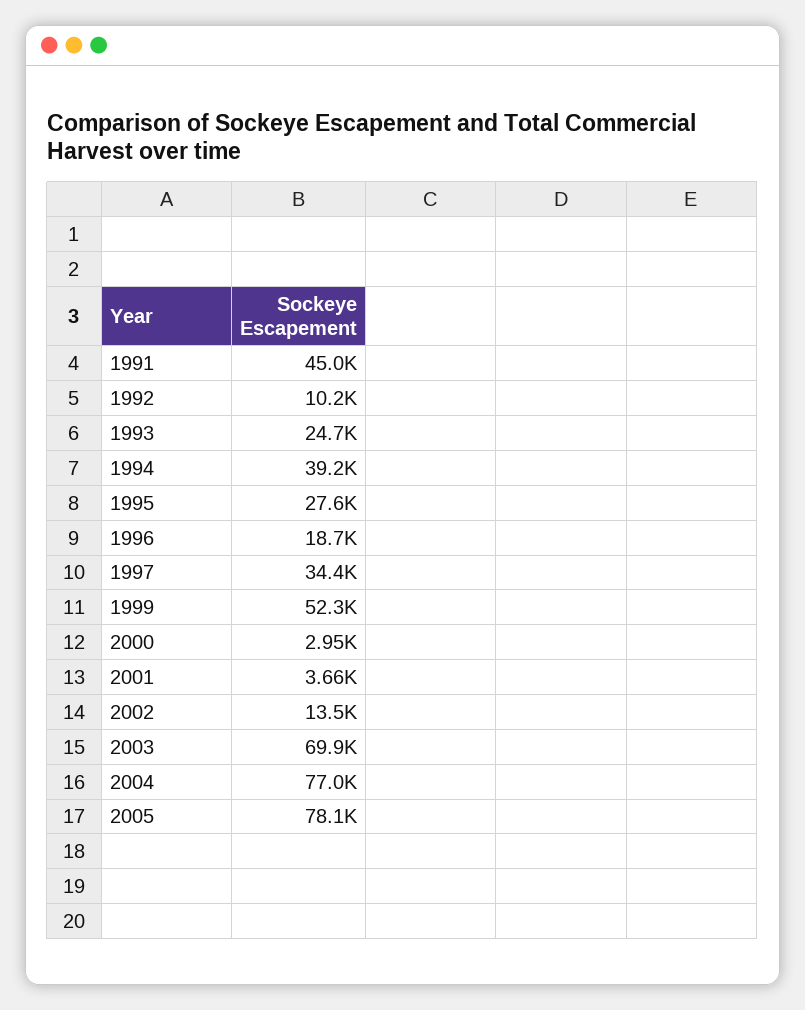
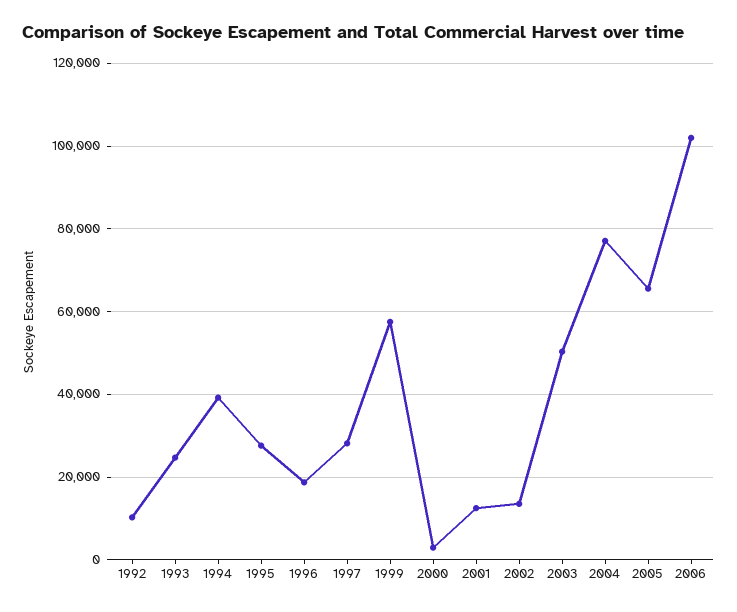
1991: 45000 -> none
1997: 34400 -> 28000
1999: 52300 -> 58000
2001: 3660 -> 12000
2003: 69900 -> 50000
2005: 78100 -> 66000
2006: none -> 102000

